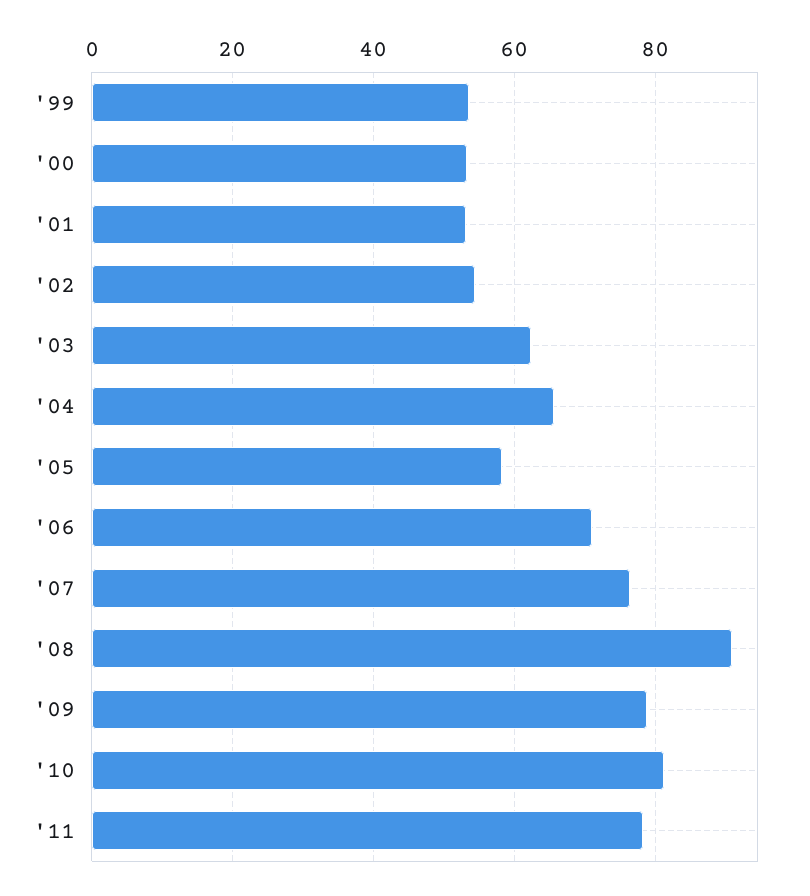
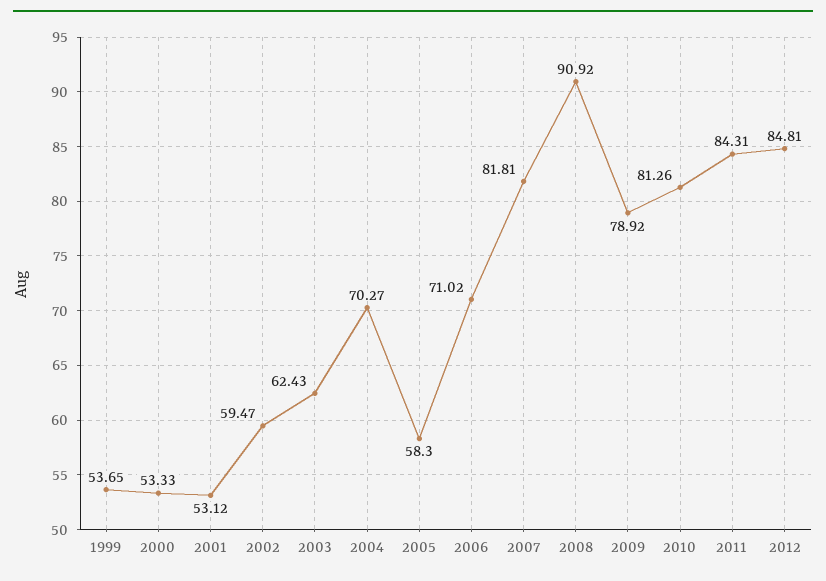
'02: 54 -> 59.47
'04: 66 -> 70.27
'07: 76 -> 81.81
'11: 78 -> 84.31
2012: none -> 84.81

